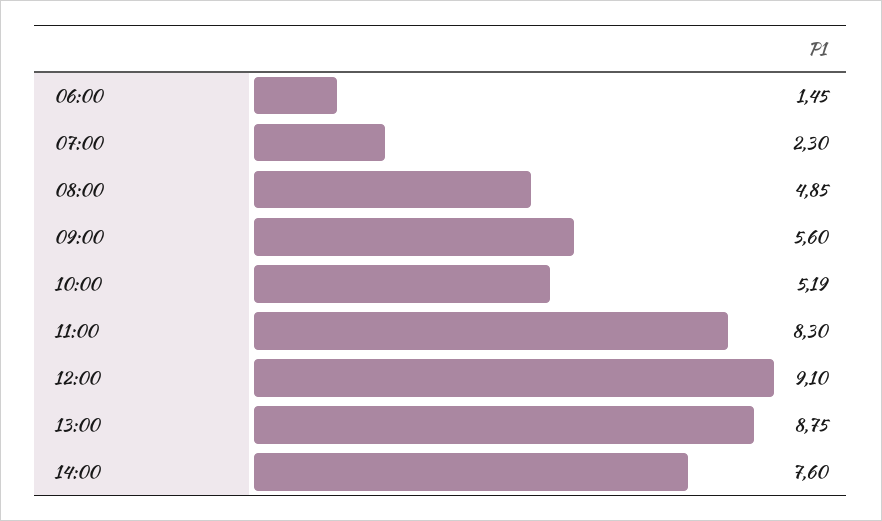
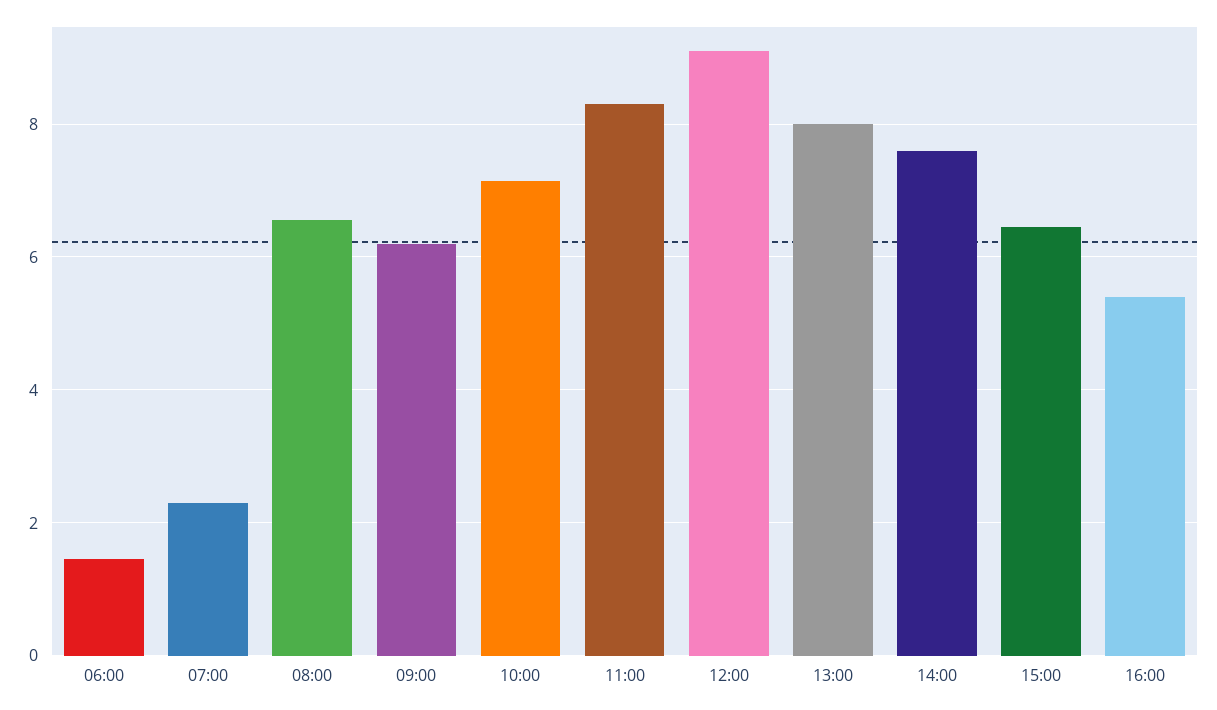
08:00: 4.85 -> 6.6
09:00: 5.6 -> 6.2
10:00: 5.19 -> 7.2
13:00: 8.75 -> 8
15:00: none -> 6.4
16:00: none -> 5.4

